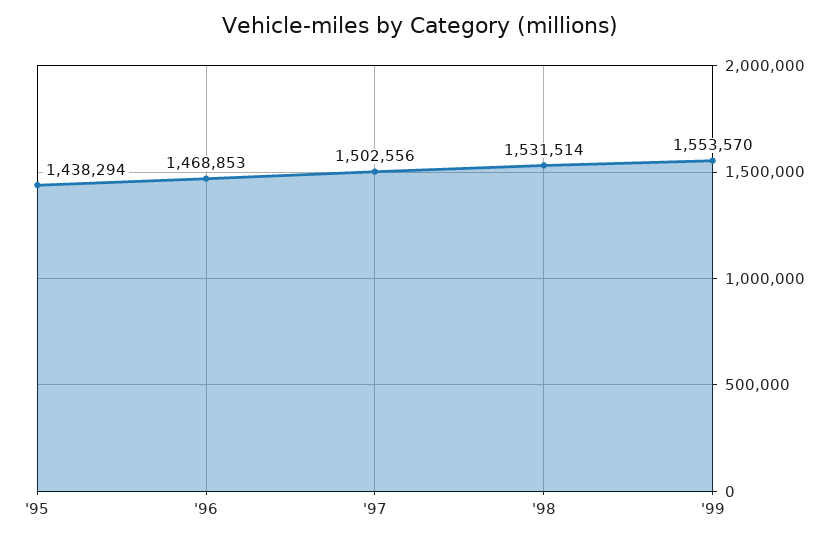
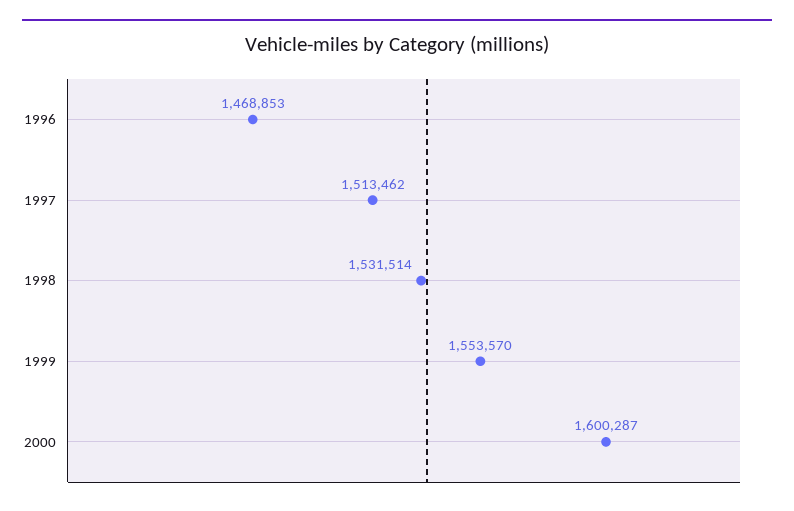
'95: 1438294 -> none
'97: 1502556 -> 1513462
2000: none -> 1600287

